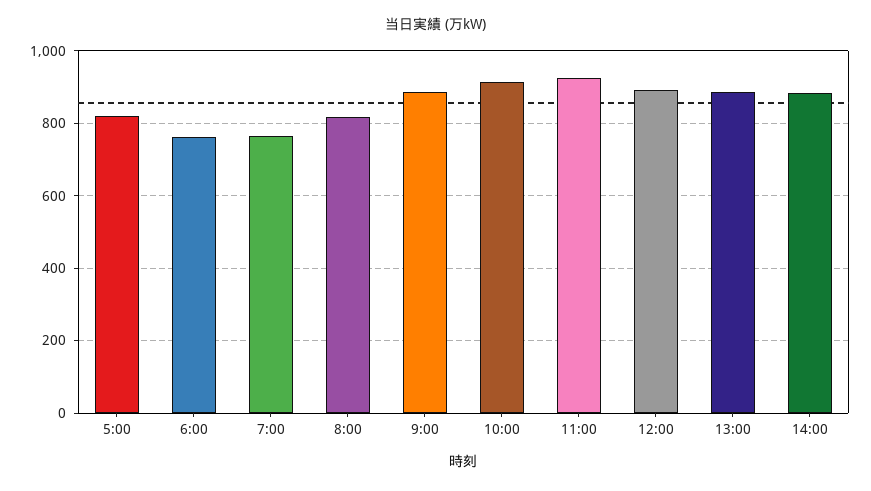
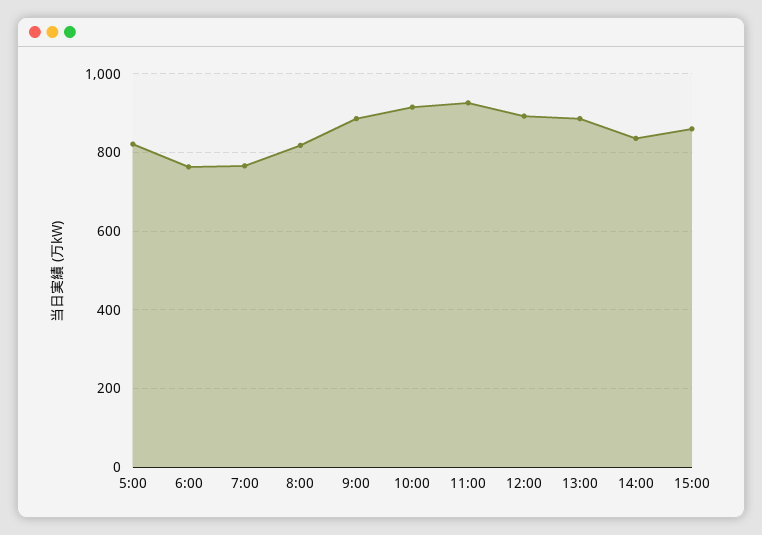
14:00: 880 -> 840
15:00: none -> 860

